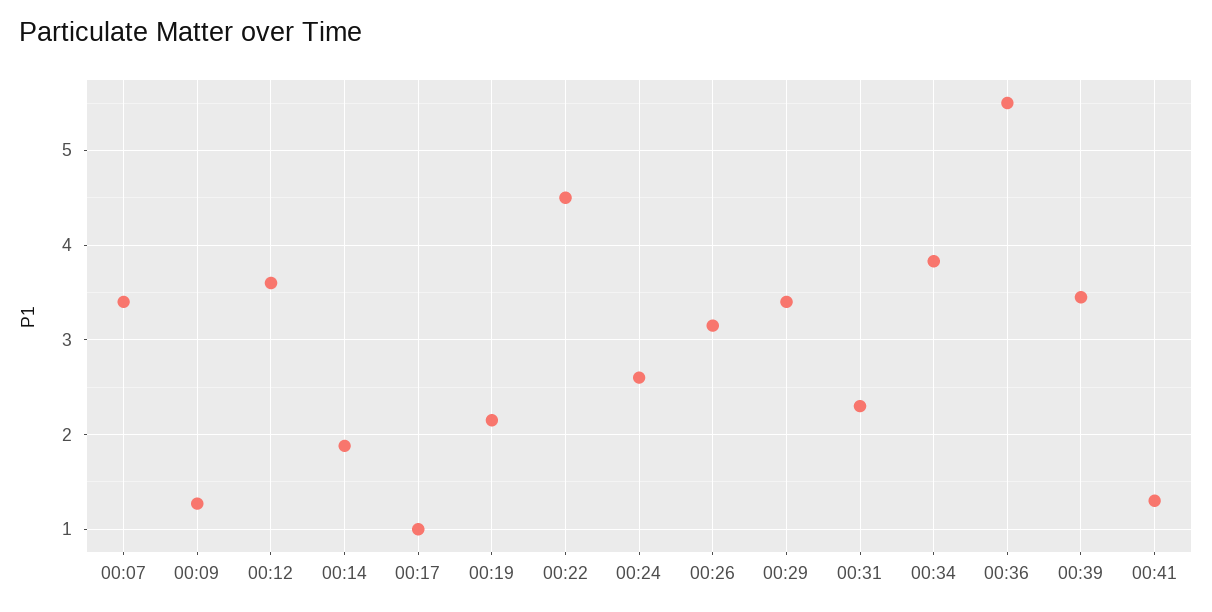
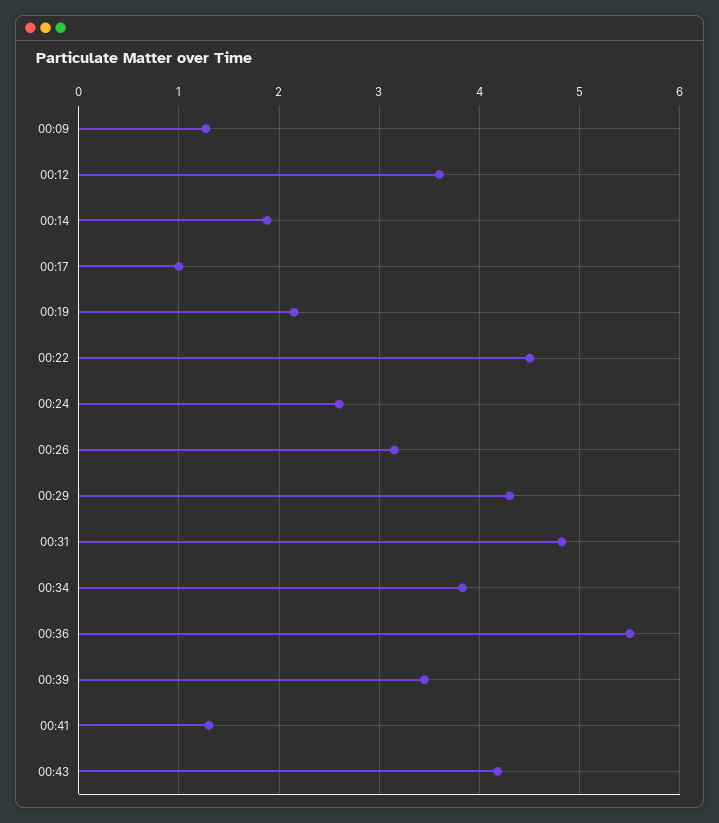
00:07: 3.4 -> none
00:29: 3.4 -> 4.3
00:31: 2.3 -> 4.8
00:43: none -> 4.2

